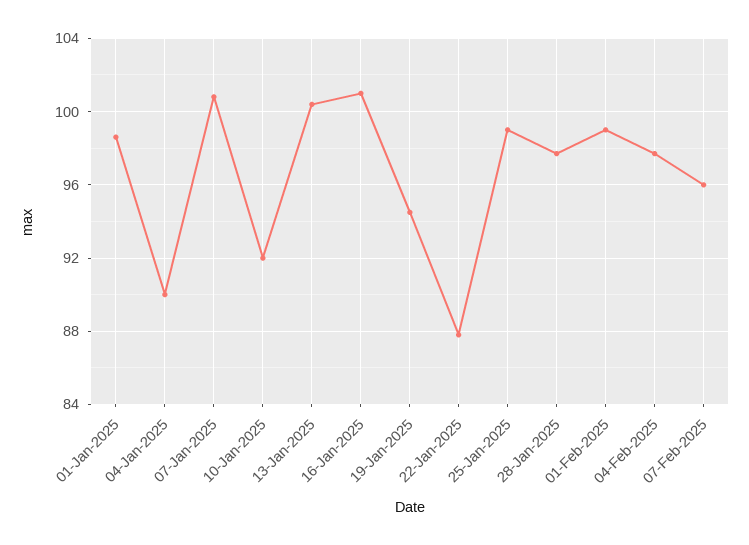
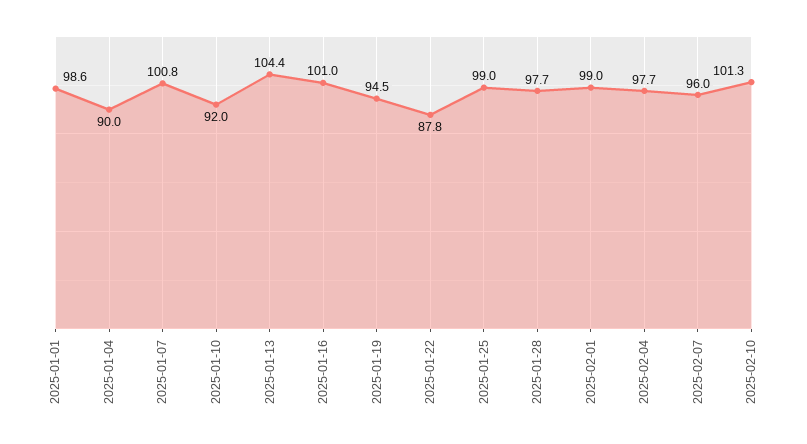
13-Jan-2025: 100.5 -> 104.4
2025-02-10: none -> 101.3

